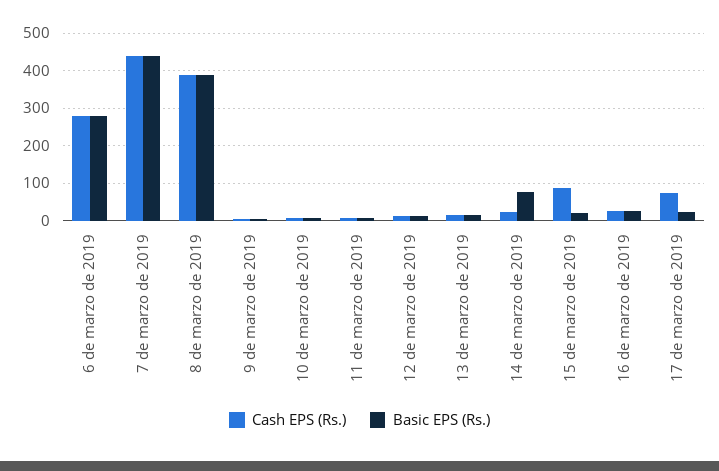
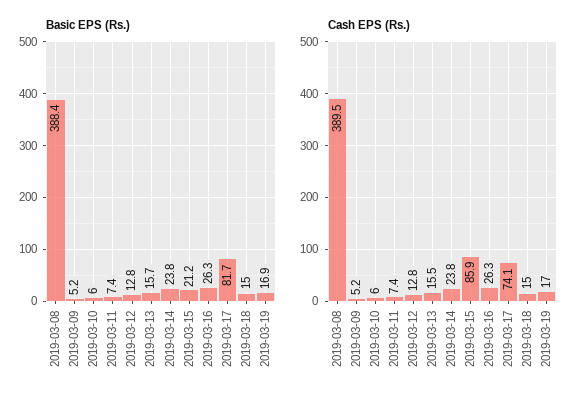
Cash EPS (Rs.), 6 de marzo de 2019: 280 -> none
Basic EPS (Rs.), 6 de marzo de 2019: 280 -> none
Cash EPS (Rs.), 7 de marzo de 2019: 440 -> none
Basic EPS (Rs.), 7 de marzo de 2019: 440 -> none
Basic EPS (Rs.), 14 de marzo de 2019: 80 -> 23.8
Basic EPS (Rs.), 17 de marzo de 2019: 20 -> 81.7
Basic EPS (Rs.), 2019-03-18: none -> 15
Basic EPS (Rs.), 2019-03-19: none -> 16.9
Cash EPS (Rs.), 2019-03-18: none -> 15
Cash EPS (Rs.), 2019-03-19: none -> 17

